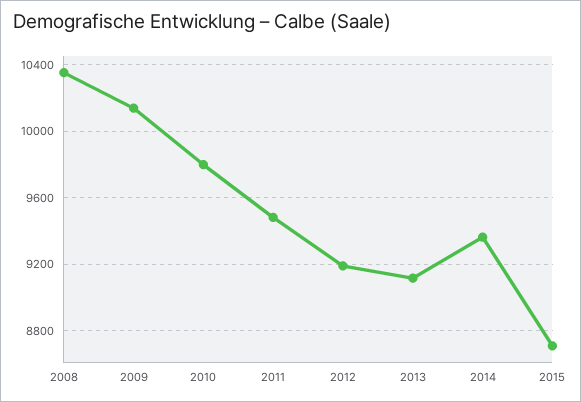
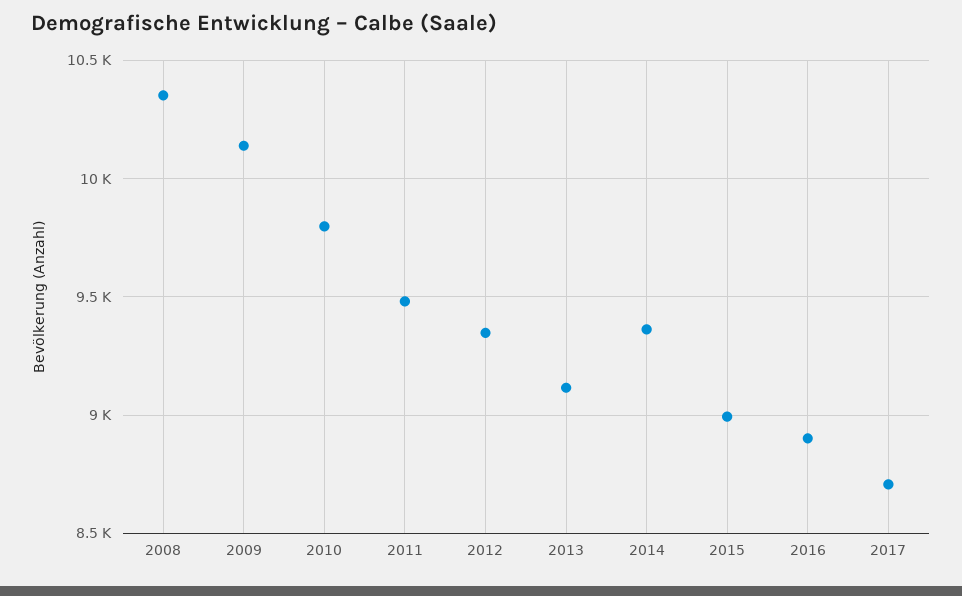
2012: 9200 -> 9350
2015: 8700 -> 9000
2016: none -> 8900
2017: none -> 8700

